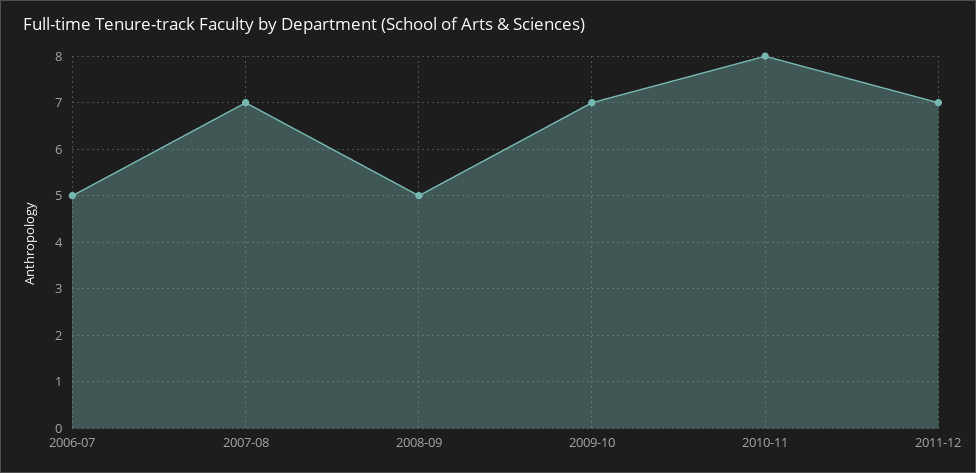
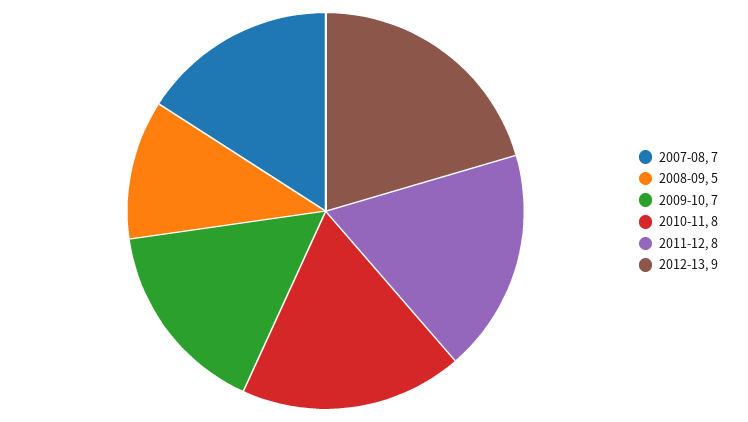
2006-07: 5 -> none
2011-12: 7 -> 8
2012-13: none -> 9

